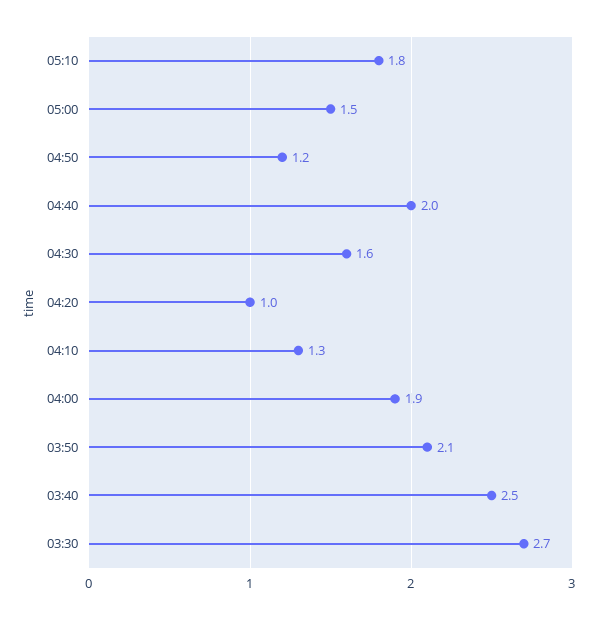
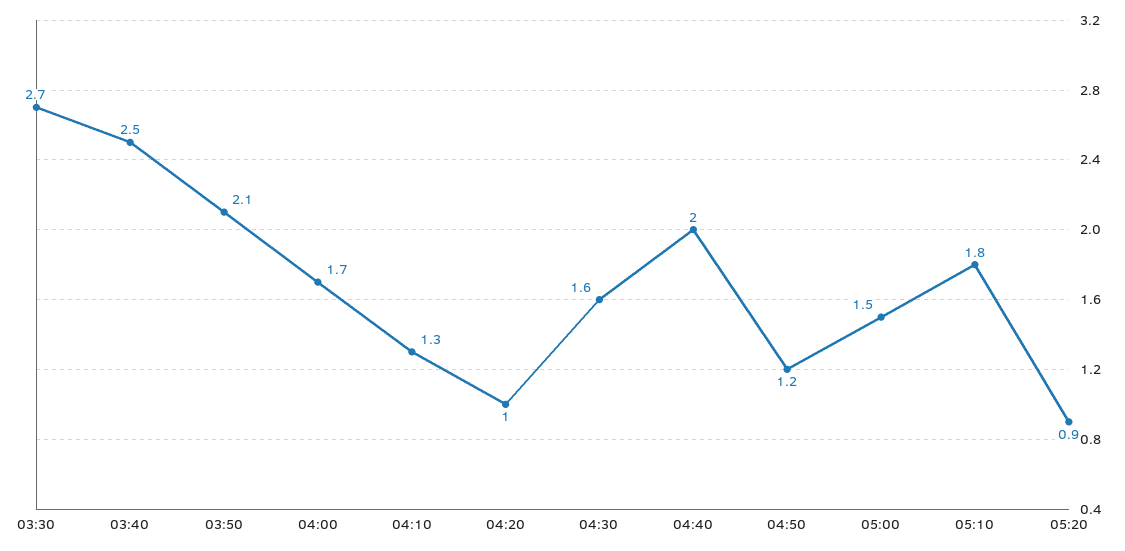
04:00: 1.9 -> 1.7
05:20: none -> 0.9

